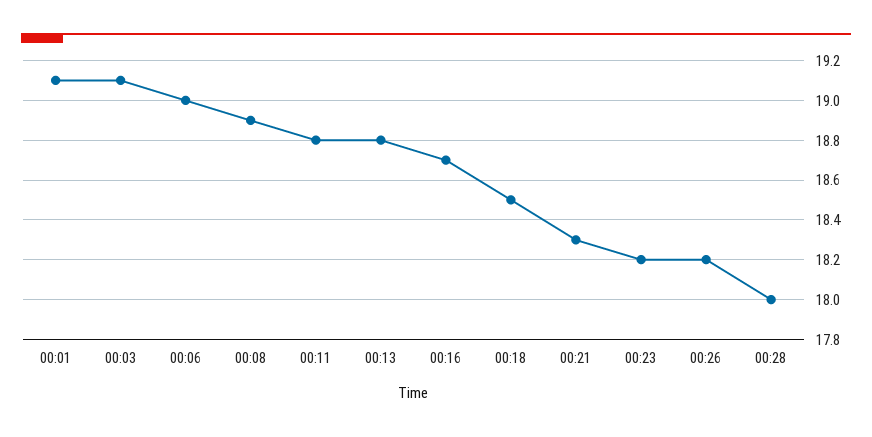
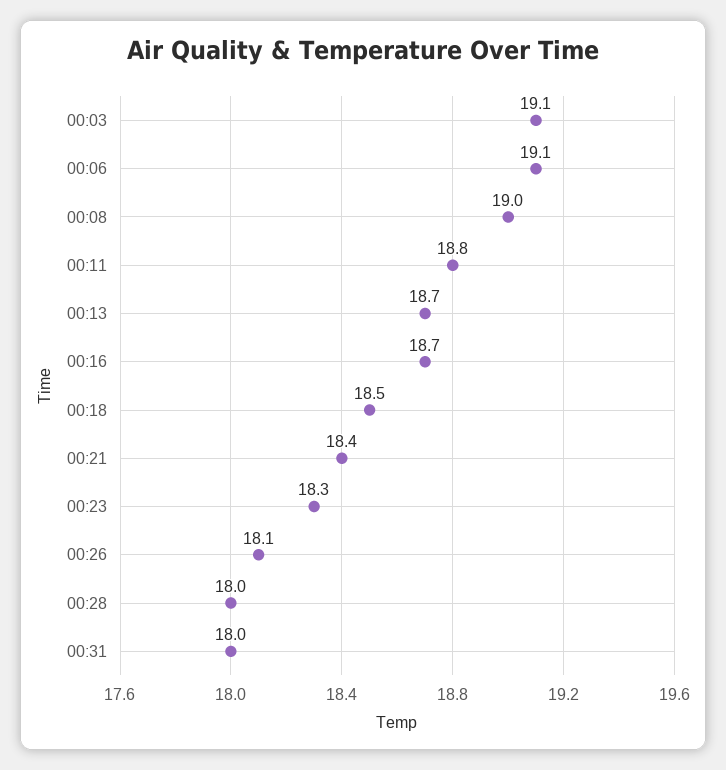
00:01: 19.1 -> none
00:06: 19 -> 19.1
00:08: 18.9 -> 19
00:13: 18.8 -> 18.7
00:21: 18.3 -> 18.4
00:23: 18.2 -> 18.3
00:26: 18.2 -> 18.1
00:31: none -> 18

